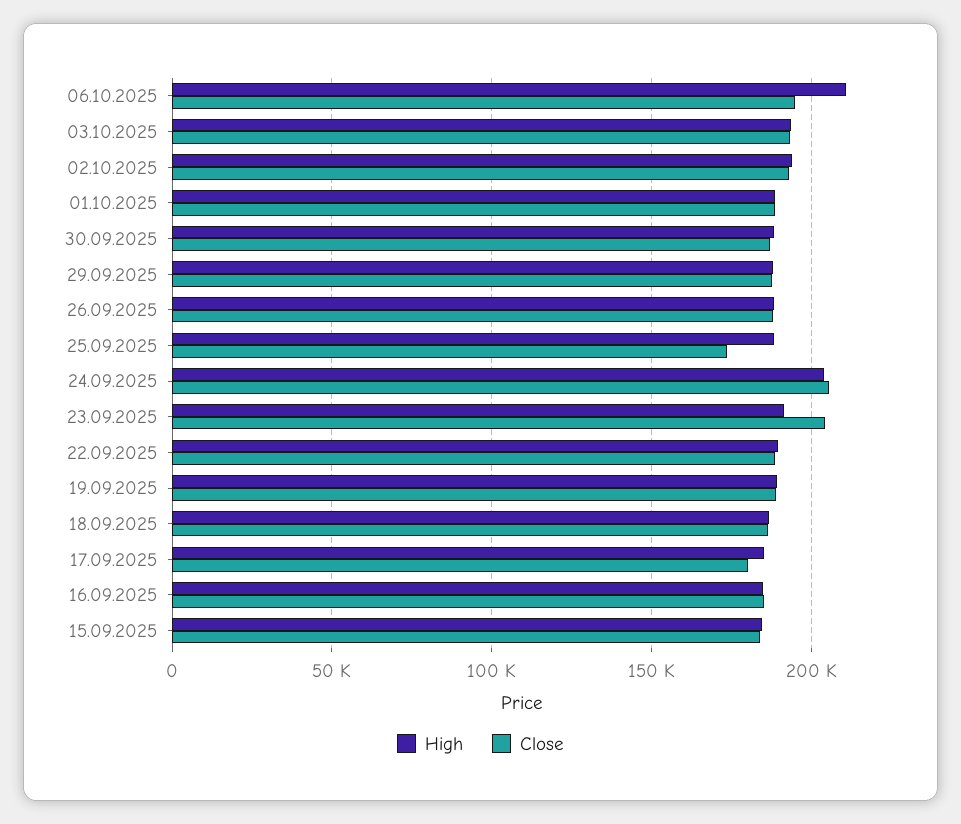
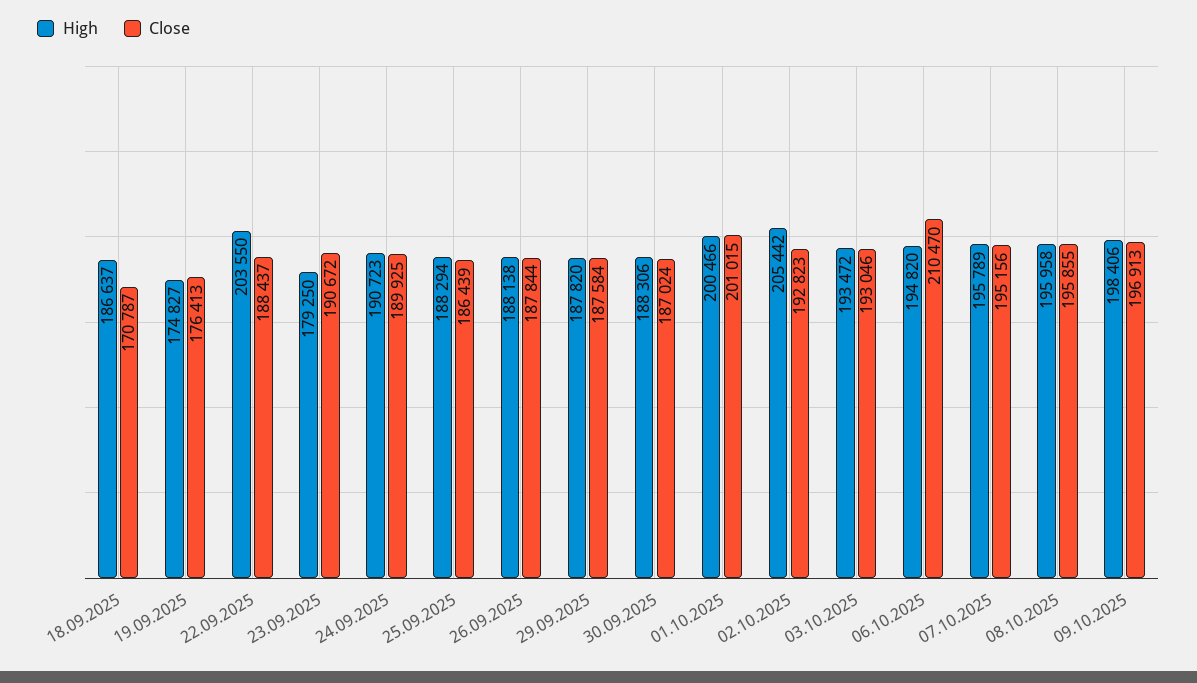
High, 06.10.2025: 210000 -> 194820
Close, 06.10.2025: 195000 -> 210470
High, 02.10.2025: 195000 -> 205442
High, 01.10.2025: 190000 -> 200466
Close, 01.10.2025: 190000 -> 201015
Close, 25.09.2025: 175000 -> 186439
High, 24.09.2025: 205000 -> 190723
Close, 24.09.2025: 205000 -> 189925
High, 23.09.2025: 190000 -> 179250
Close, 23.09.2025: 205000 -> 190672
High, 22.09.2025: 190000 -> 203550
High, 19.09.2025: 190000 -> 174827
Close, 19.09.2025: 190000 -> 176413
Close, 18.09.2025: 185000 -> 170787
High, 17.09.2025: 185000 -> none
Close, 17.09.2025: 180000 -> none
High, 16.09.2025: 185000 -> none
Close, 16.09.2025: 185000 -> none
High, 15.09.2025: 185000 -> none
Close, 15.09.2025: 185000 -> none
High, 07.10.2025: none -> 195789
Close, 07.10.2025: none -> 195156
High, 08.10.2025: none -> 195958
Close, 08.10.2025: none -> 195855
High, 09.10.2025: none -> 198406
Close, 09.10.2025: none -> 196913

